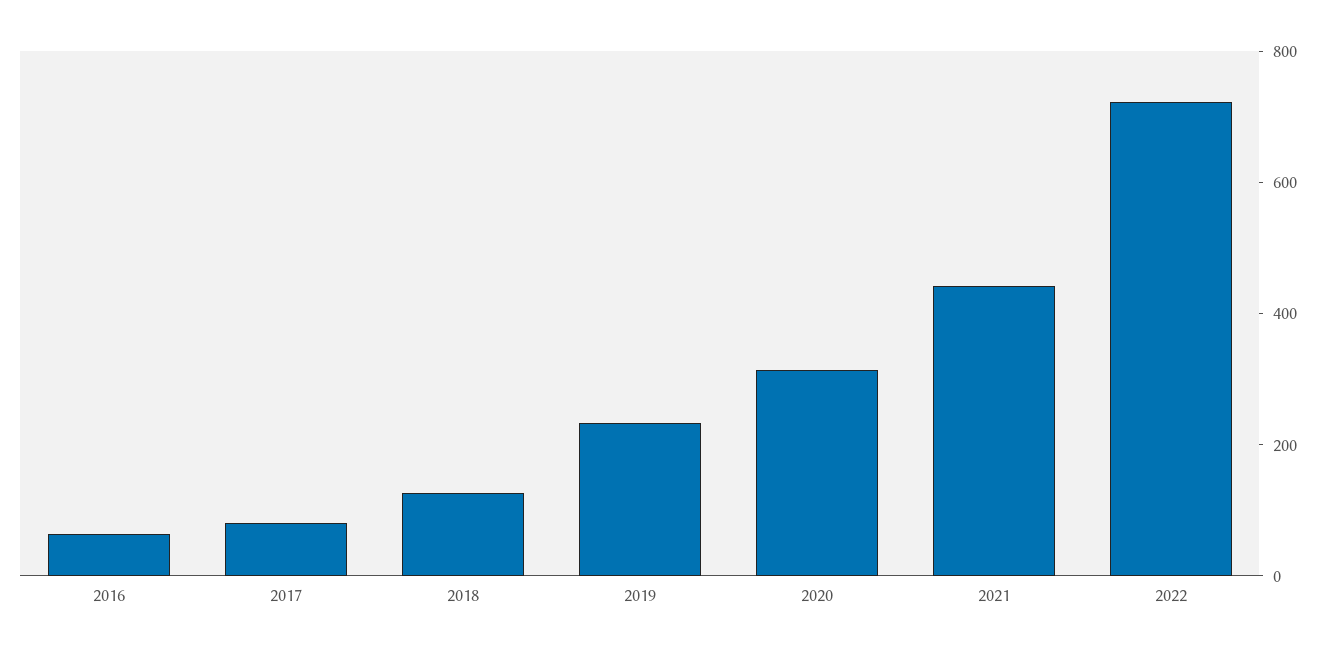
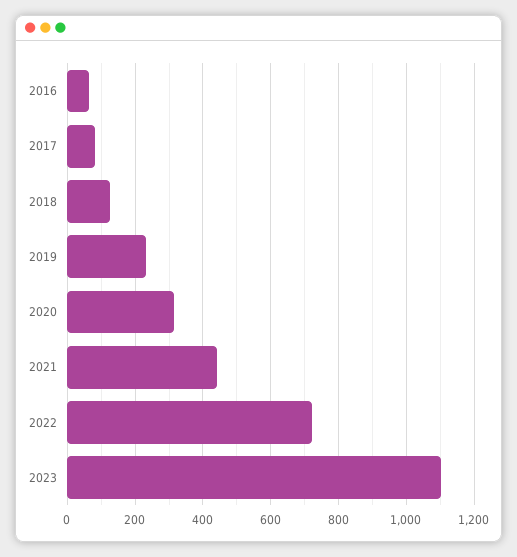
2023: none -> 1100

